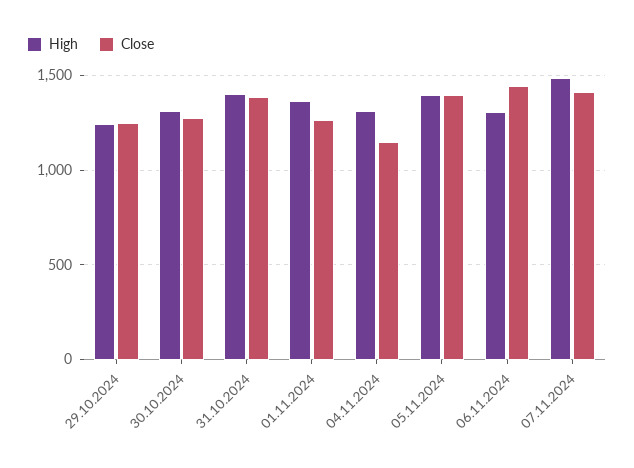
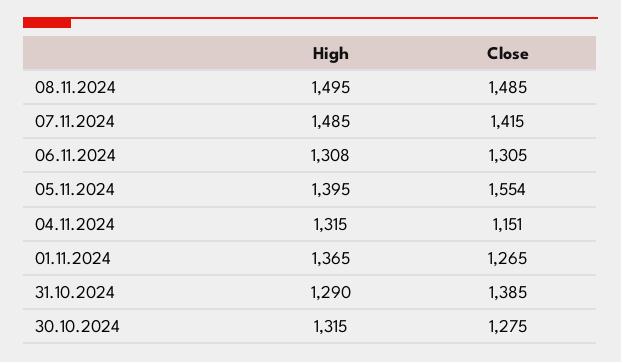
High, 29.10.2024: 1250 -> none
Close, 29.10.2024: 1250 -> none
High, 31.10.2024: 1400 -> 1290
Close, 05.11.2024: 1400 -> 1554
Close, 06.11.2024: 1450 -> 1305
High, 08.11.2024: none -> 1495
Close, 08.11.2024: none -> 1485

